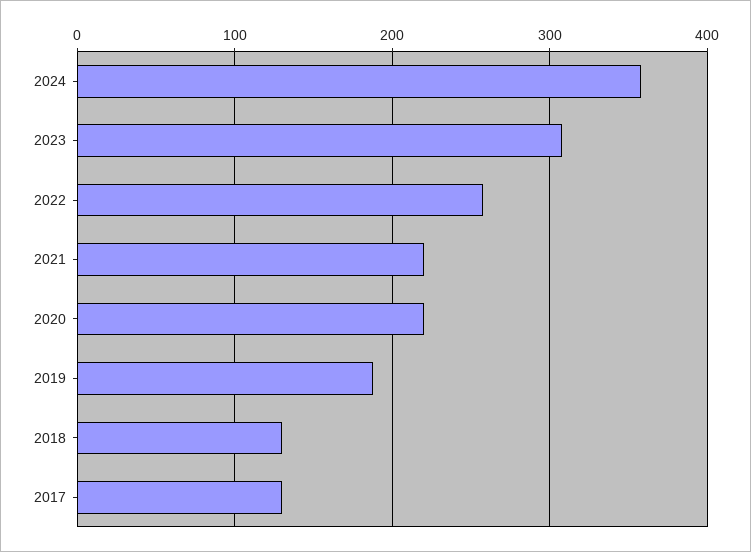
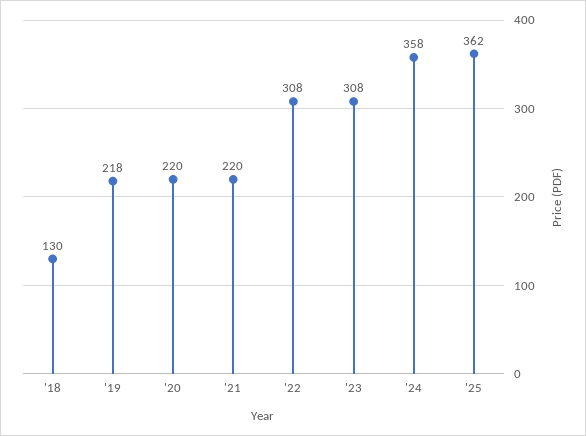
2022: 260 -> 308
2019: 190 -> 218
2017: 130 -> none
'25: none -> 362

